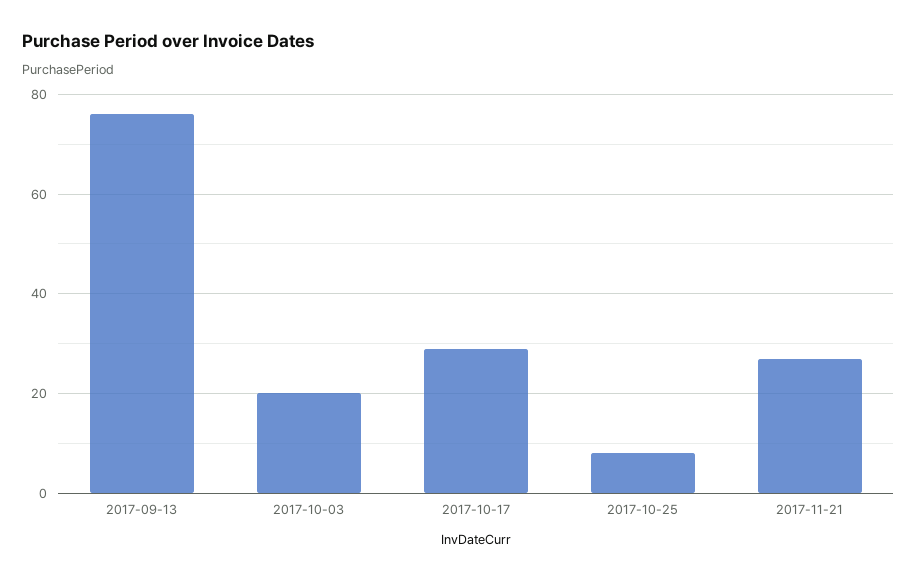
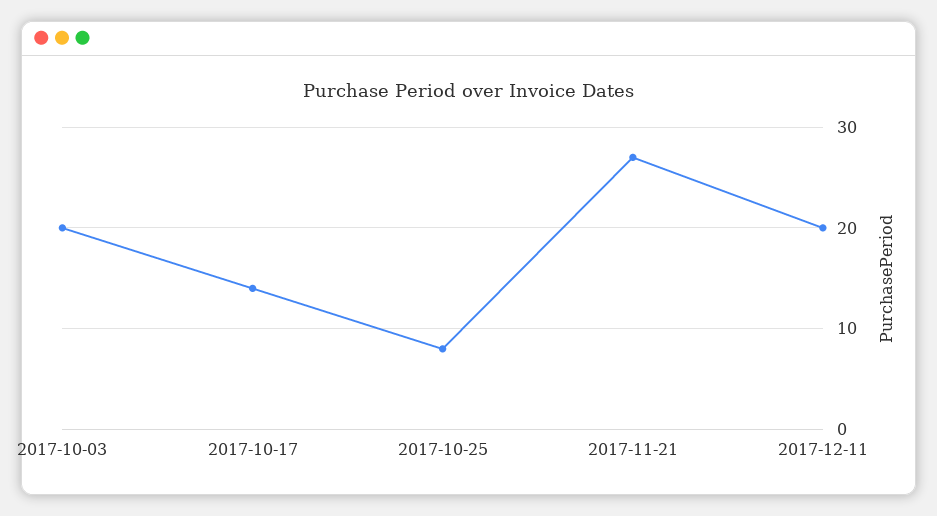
2017-09-13: 75 -> none
2017-10-17: 30 -> 14
2017-12-11: none -> 20

